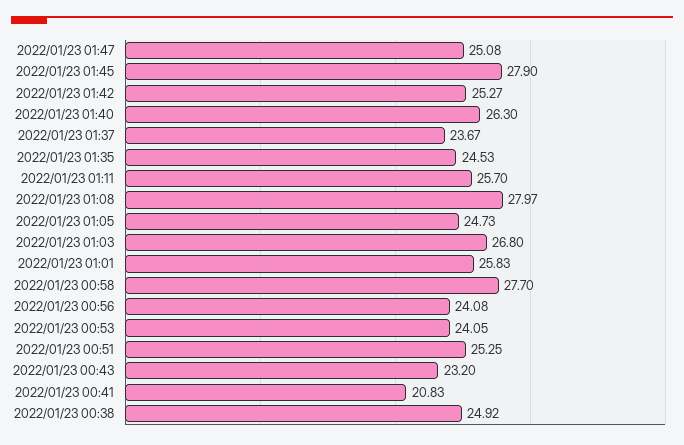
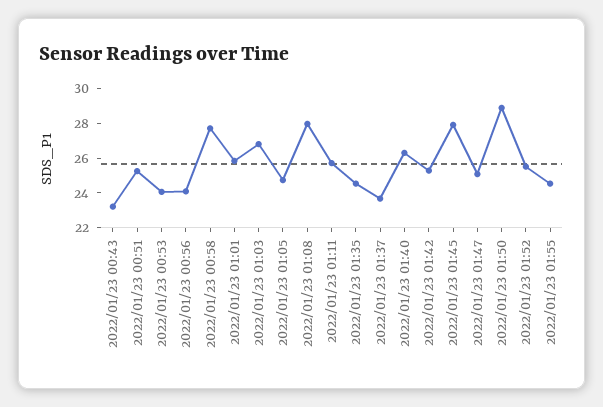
2022/01/23 00:41: 20.83 -> none
2022/01/23 00:38: 24.92 -> none
2022/01/23 01:50: none -> 29
2022/01/23 01:52: none -> 25.5
2022/01/23 01:55: none -> 24.5

